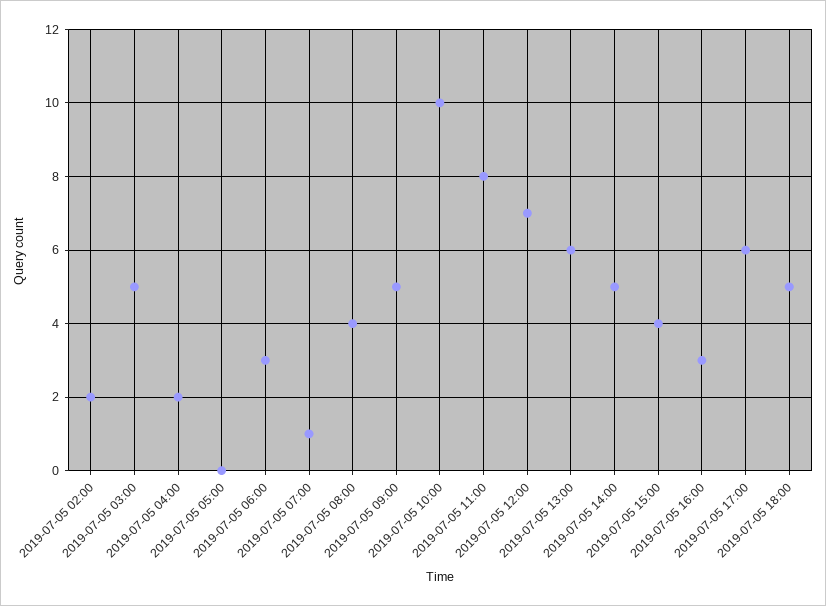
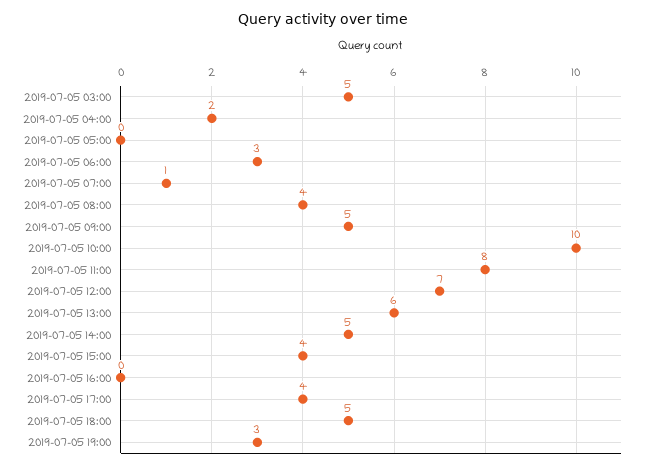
2019-07-05 02:00: 2 -> none
2019-07-05 16:00: 3 -> 0
2019-07-05 17:00: 6 -> 4
2019-07-05 19:00: none -> 3

